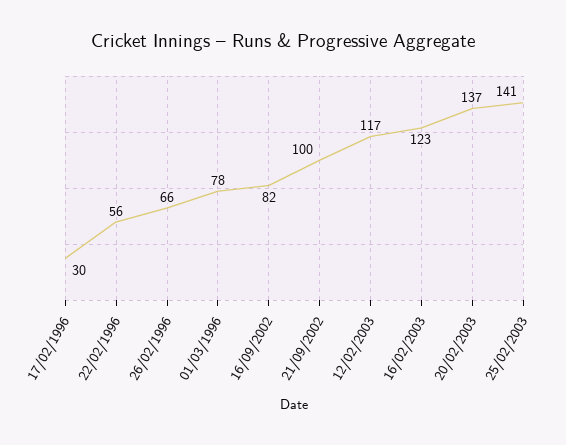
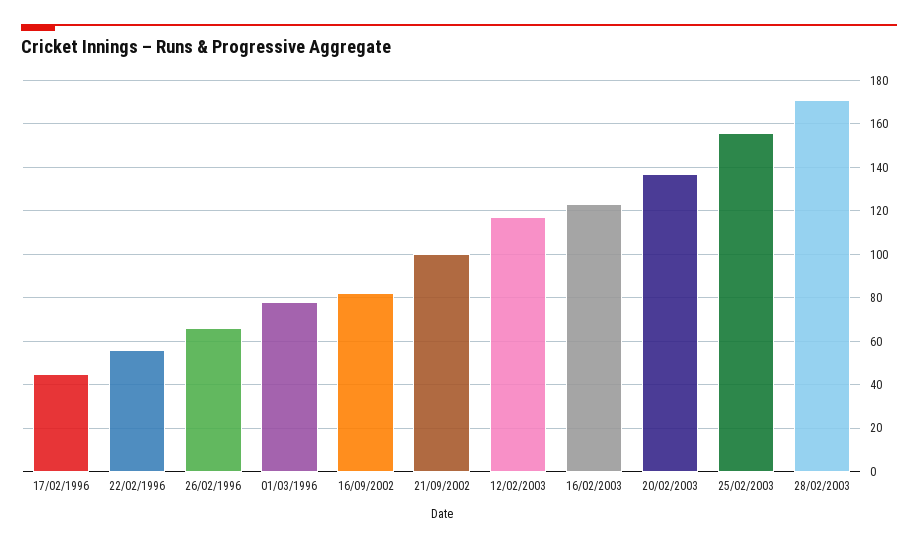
17/02/1996: 30 -> 45
25/02/2003: 141 -> 155
28/02/2003: none -> 170

